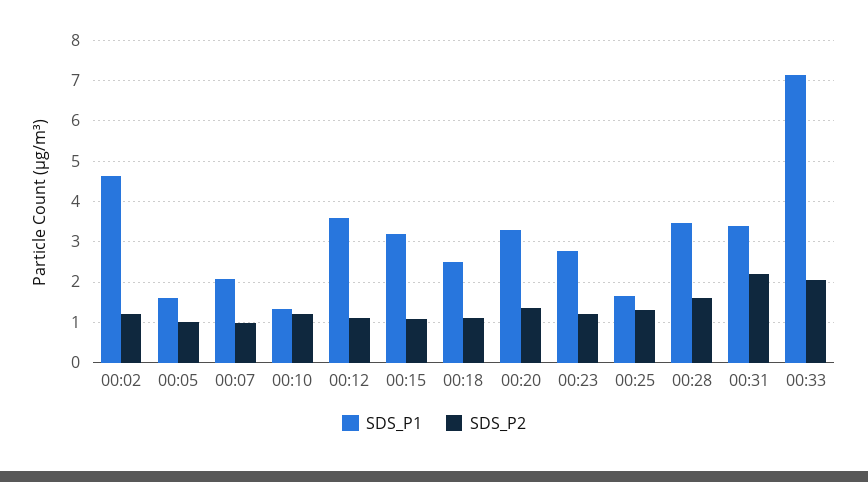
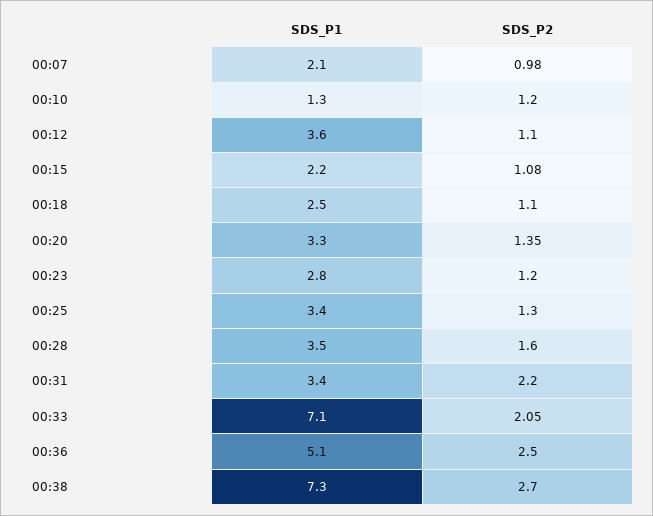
SDS_P1, 00:02: 4.6 -> none
SDS_P2, 00:02: 1.2 -> none
SDS_P1, 00:05: 1.6 -> none
SDS_P2, 00:05: 1 -> none
SDS_P1, 00:15: 3.2 -> 2.2
SDS_P1, 00:25: 1.6 -> 3.4
SDS_P1, 00:36: none -> 5.1
SDS_P2, 00:36: none -> 2.5
SDS_P1, 00:38: none -> 7.3
SDS_P2, 00:38: none -> 2.7

